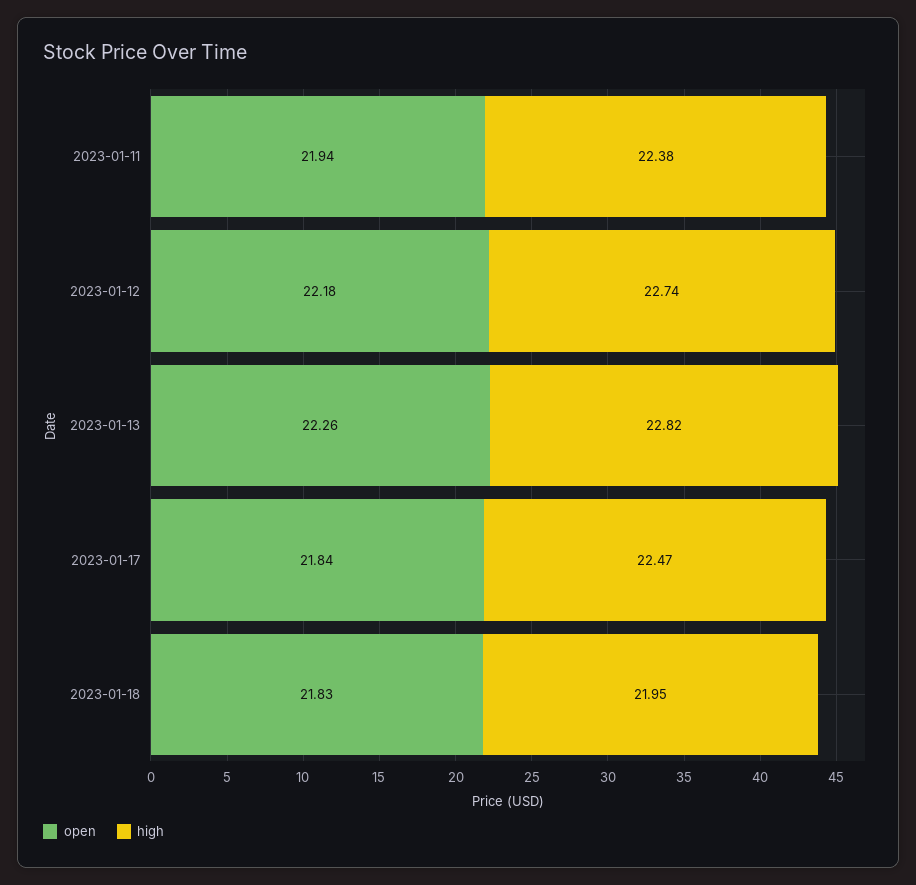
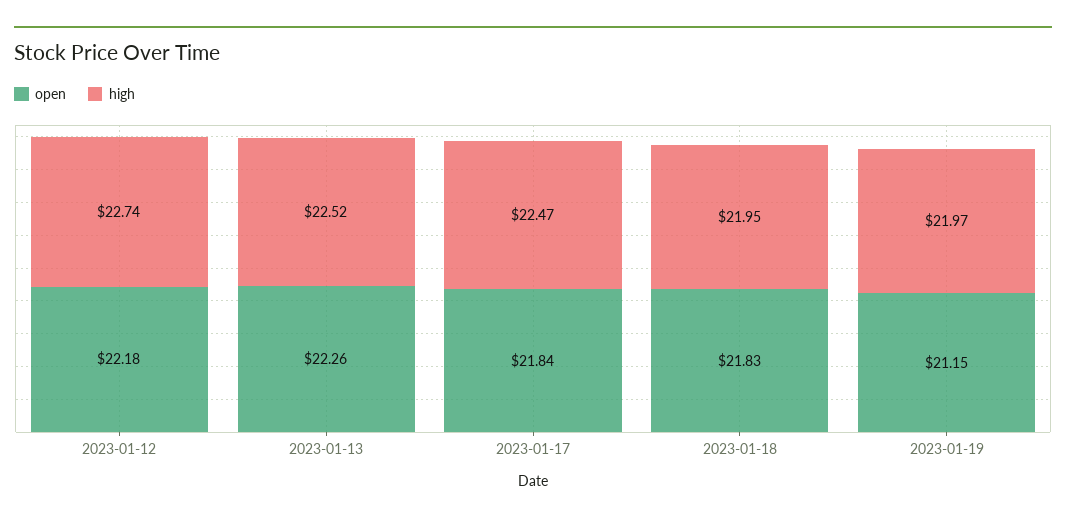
open, 2023-01-11: 21.94 -> none
high, 2023-01-11: 22.38 -> none
high, 2023-01-13: 22.82 -> 22.52
open, 2023-01-19: none -> 21.15
high, 2023-01-19: none -> 21.97

